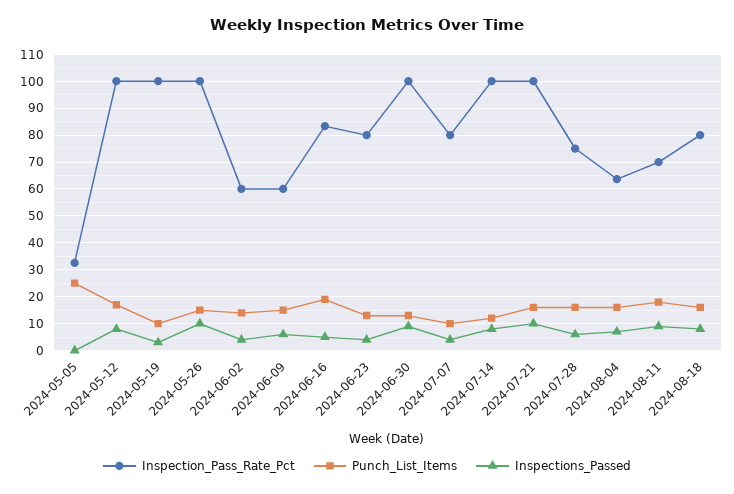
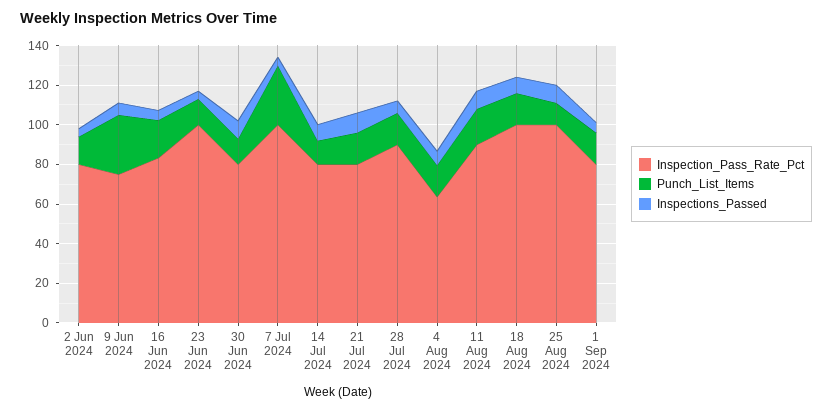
Inspection_Pass_Rate_Pct, 2024-05-05: 32.5 -> none
Punch_List_Items, 2024-05-05: 25 -> none
Inspections_Passed, 2024-05-05: 0 -> none
Inspection_Pass_Rate_Pct, 2024-05-12: 100 -> none
Punch_List_Items, 2024-05-12: 17.5 -> none
Inspections_Passed, 2024-05-12: 7.5 -> none
Inspection_Pass_Rate_Pct, 2024-05-19: 100 -> none
Punch_List_Items, 2024-05-19: 10 -> none
Inspections_Passed, 2024-05-19: 2.5 -> none
Inspection_Pass_Rate_Pct, 2024-05-26: 100 -> none
Punch_List_Items, 2024-05-26: 15 -> none
Inspections_Passed, 2024-05-26: 10 -> none
Inspection_Pass_Rate_Pct, 2024-06-02: 60 -> 80
Inspection_Pass_Rate_Pct, 2024-06-09: 60 -> 75
Punch_List_Items, 2024-06-09: 15 -> 30
Inspection_Pass_Rate_Pct, 2024-06-23: 80 -> 100
Inspection_Pass_Rate_Pct, 2024-06-30: 100 -> 80
Inspection_Pass_Rate_Pct, 2024-07-07: 80 -> 100
Punch_List_Items, 2024-07-07: 10 -> 30
Inspection_Pass_Rate_Pct, 2024-07-14: 100 -> 80
Inspection_Pass_Rate_Pct, 2024-07-21: 100 -> 80
Inspection_Pass_Rate_Pct, 2024-07-28: 75 -> 90
Inspection_Pass_Rate_Pct, 2024-08-11: 70 -> 90
Inspection_Pass_Rate_Pct, 2024-08-18: 80 -> 100
Inspection_Pass_Rate_Pct, 25 Aug 2024: none -> 100
Punch_List_Items, 25 Aug 2024: none -> 10
Inspections_Passed, 25 Aug 2024: none -> 10
Inspection_Pass_Rate_Pct, 1 Sep 2024: none -> 80
Punch_List_Items, 1 Sep 2024: none -> 15
Inspections_Passed, 1 Sep 2024: none -> 5

